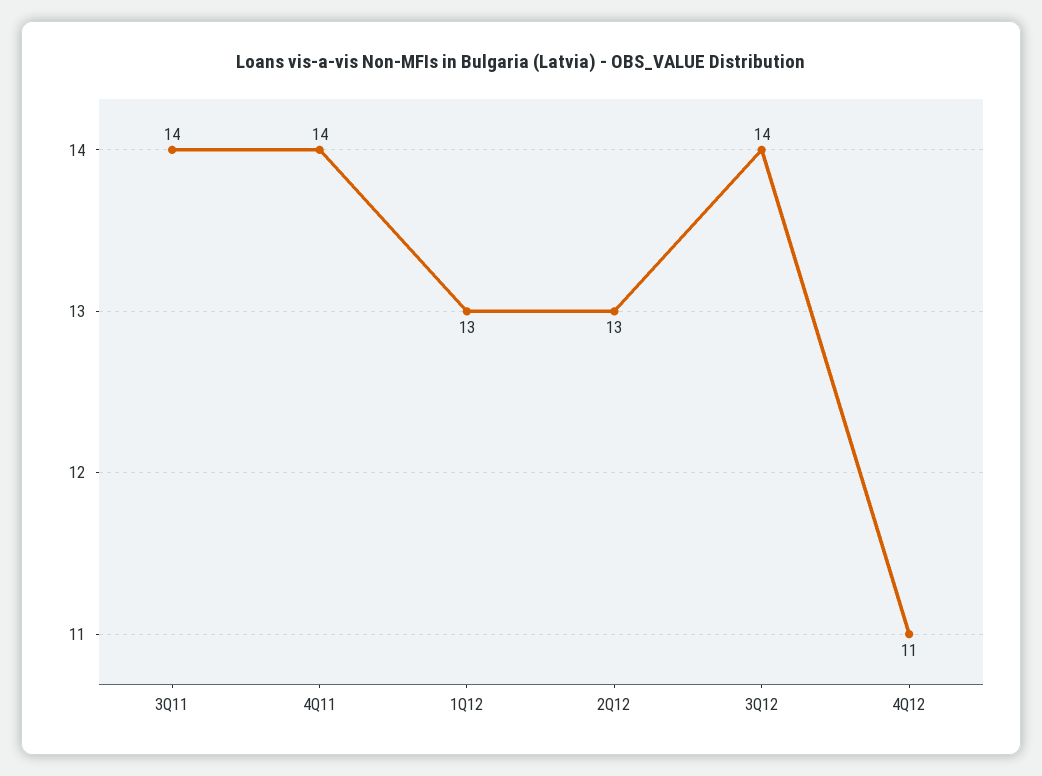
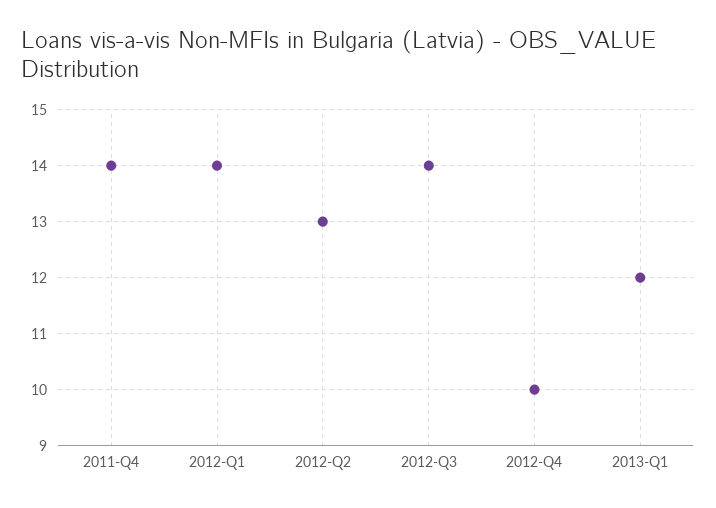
3Q11: 14 -> none
1Q12: 13 -> 14
4Q12: 11 -> 10
2013-Q1: none -> 12

